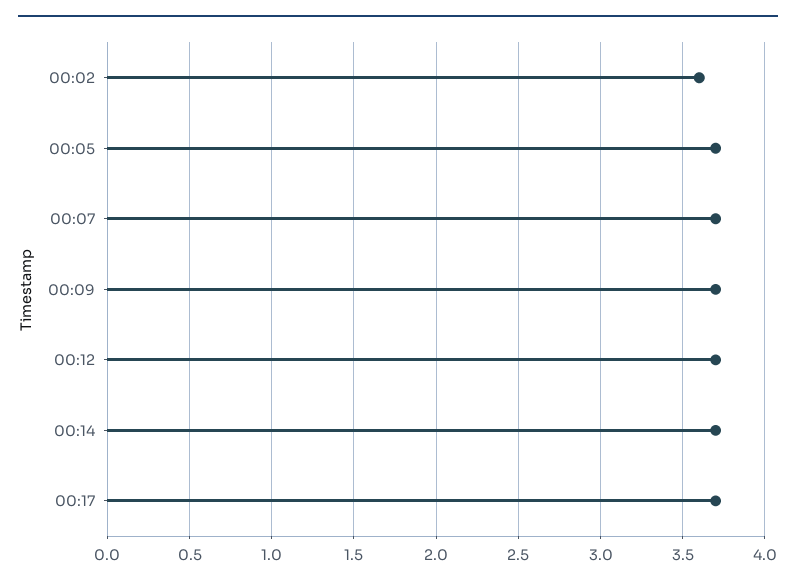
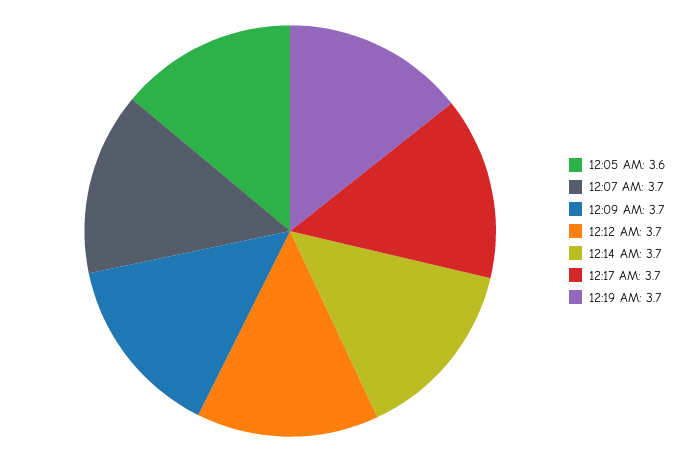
00:02: 3.6 -> none
00:05: 3.7 -> 3.6
12:19 AM: none -> 3.7

